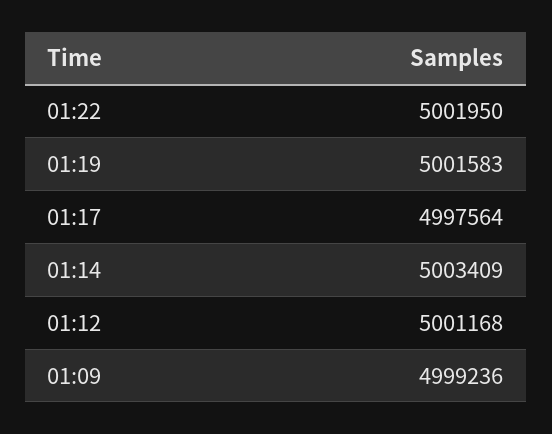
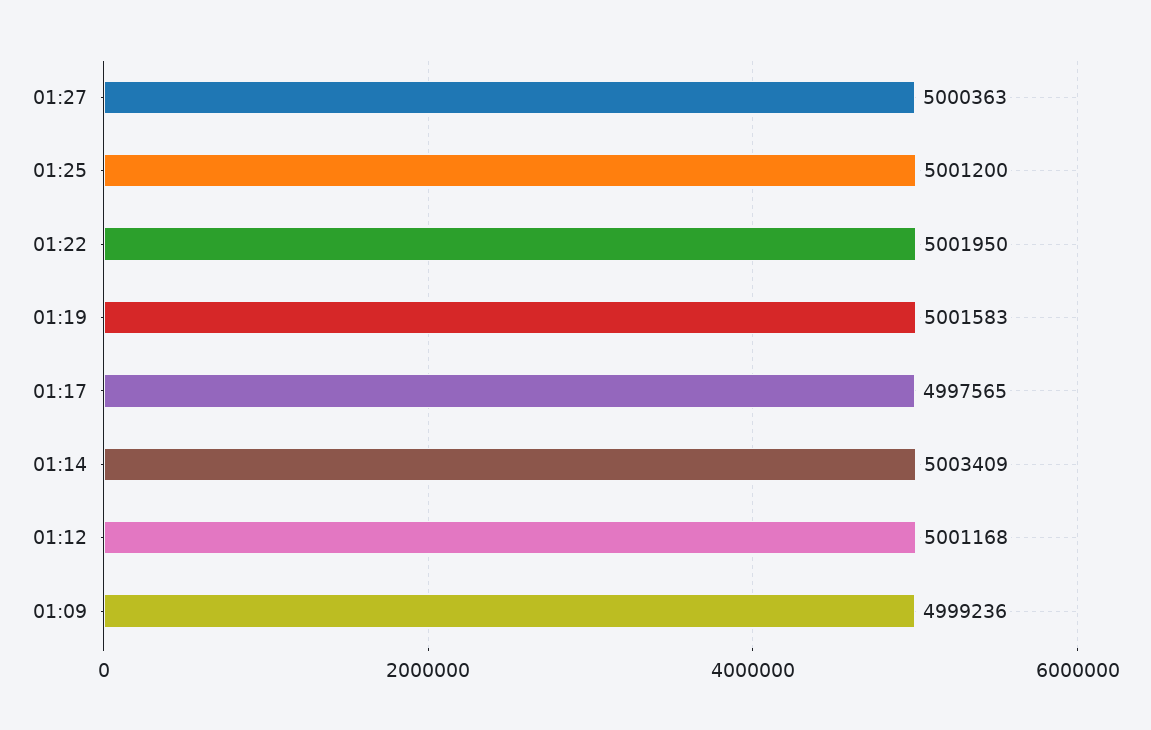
01:17: 4997564 -> 4997565
01:27: none -> 5000363
01:25: none -> 5001200

